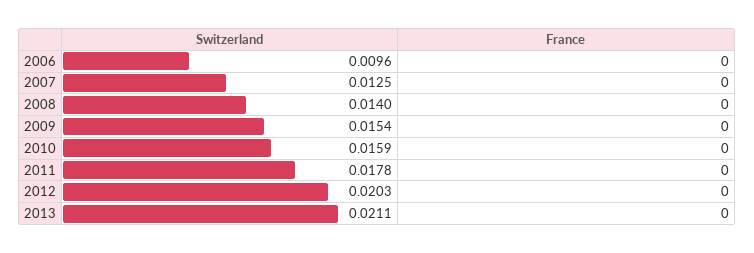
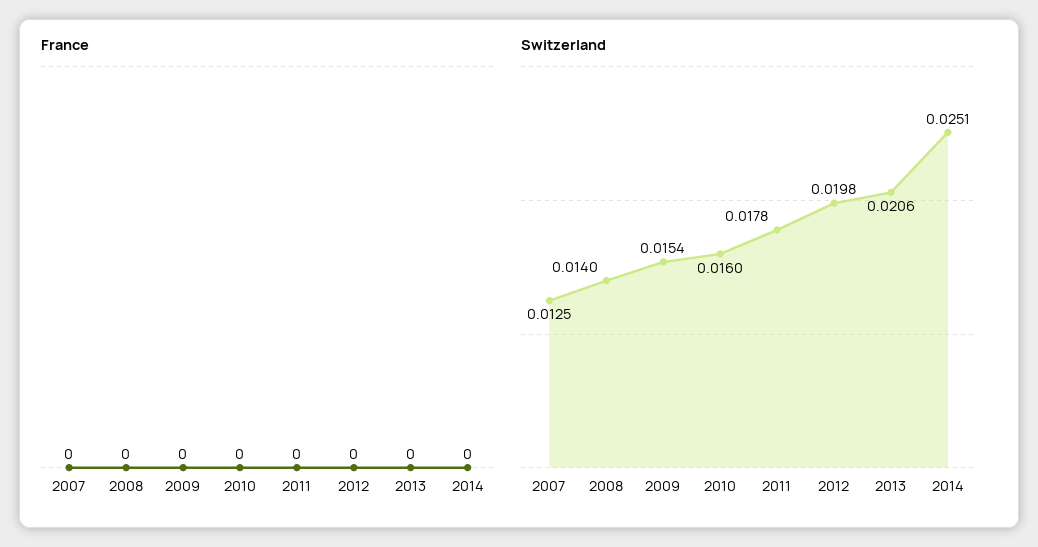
Switzerland, 2006: 0.0096 -> none
France, 2006: 0 -> none
Switzerland, 2010: 0.0159 -> 0.016
Switzerland, 2012: 0.0203 -> 0.0198
Switzerland, 2013: 0.0211 -> 0.0206
France, 2014: none -> 0
Switzerland, 2014: none -> 0.0251

